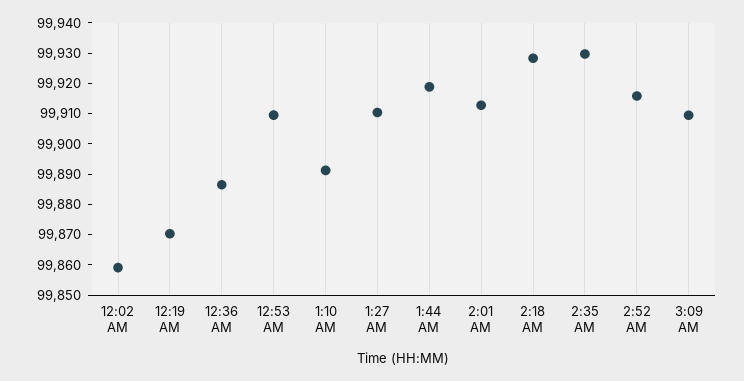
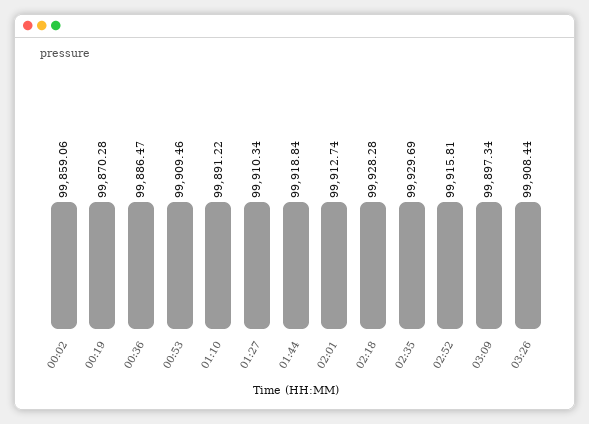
3:09 AM: 99910 -> 99897.34
03:26: none -> 99908.44

